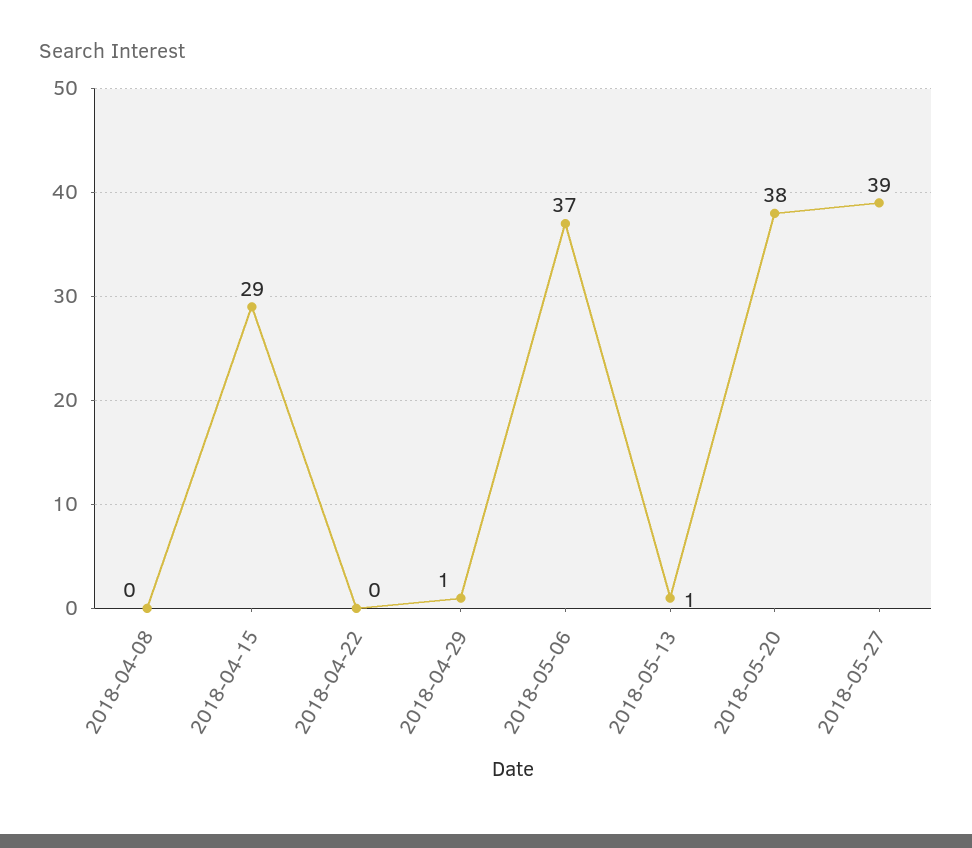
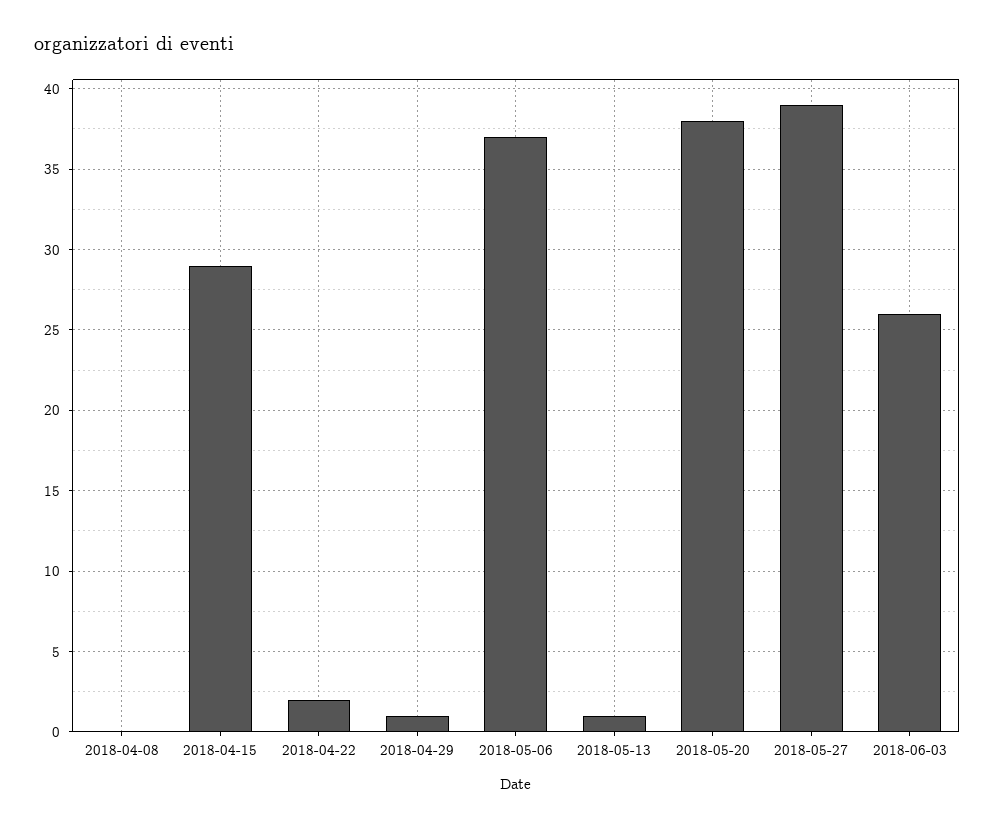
2018-04-22: 0 -> 2
2018-06-03: none -> 26

